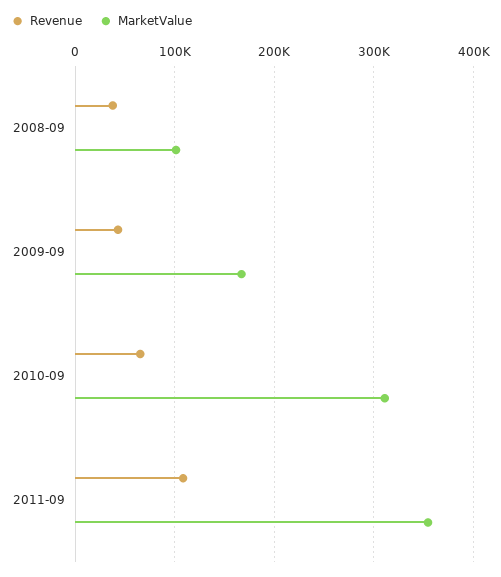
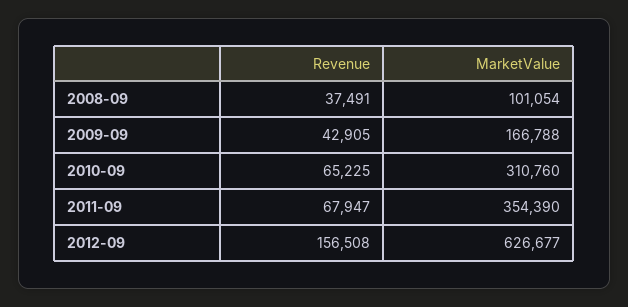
Revenue, 2011-09: 110000 -> 67947
Revenue, 2012-09: none -> 156508
MarketValue, 2012-09: none -> 626677

